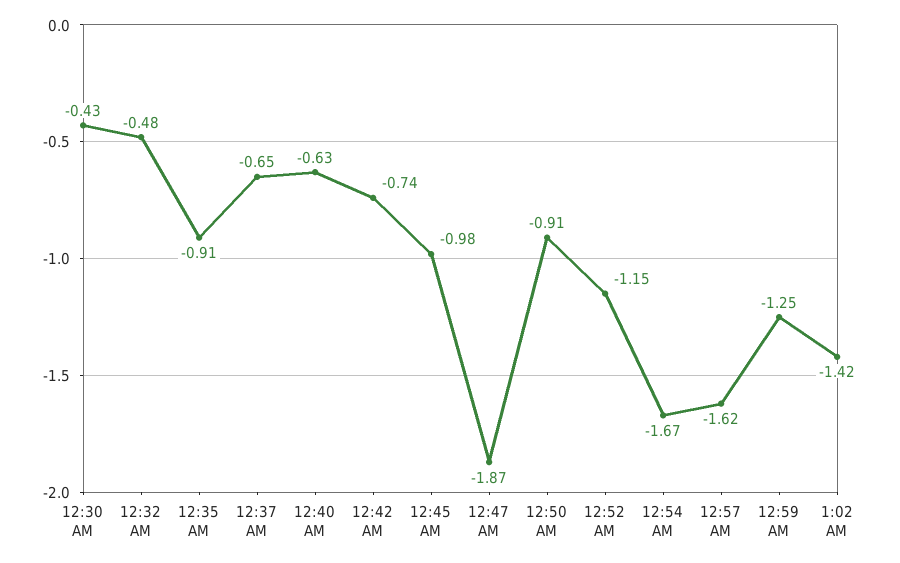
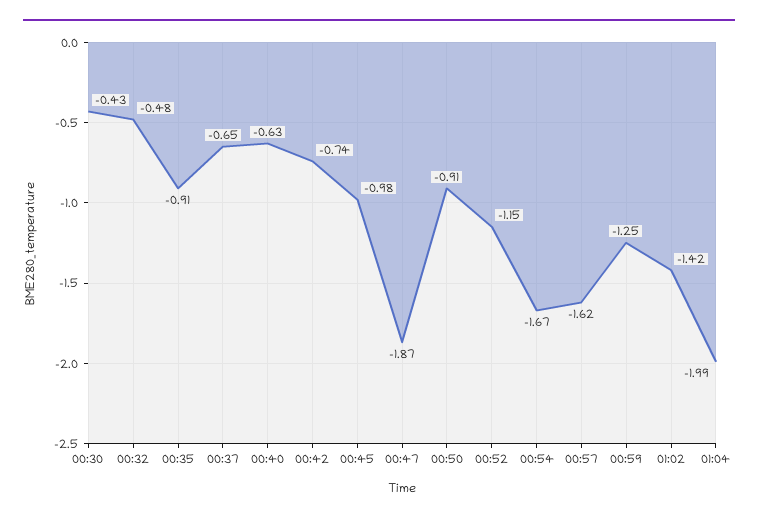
01:04: none -> -1.99

